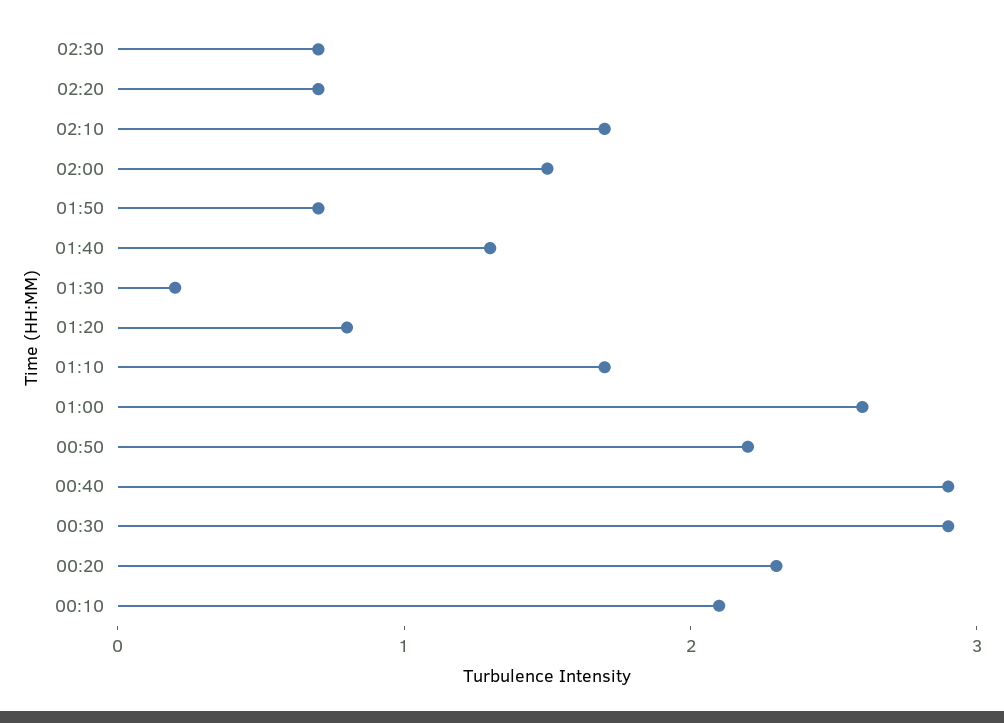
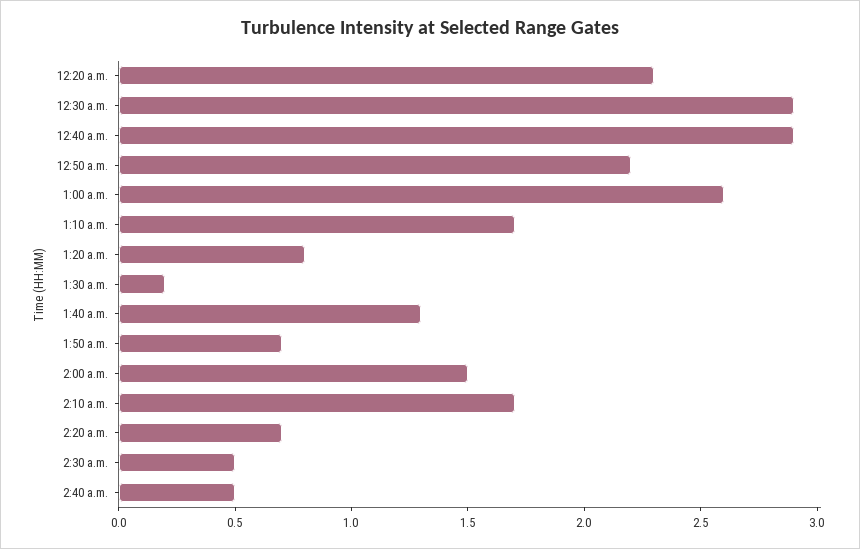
02:30: 0.7 -> 0.5
00:10: 2.1 -> none
2:40 a.m.: none -> 0.5

